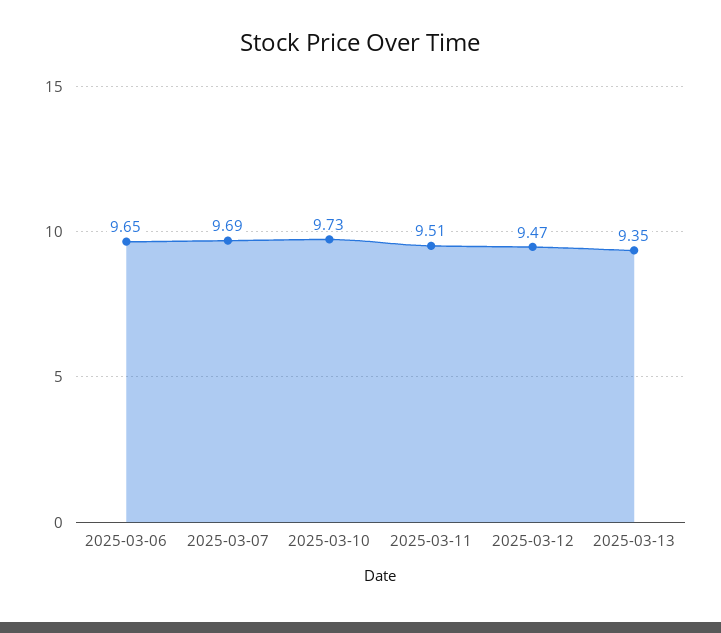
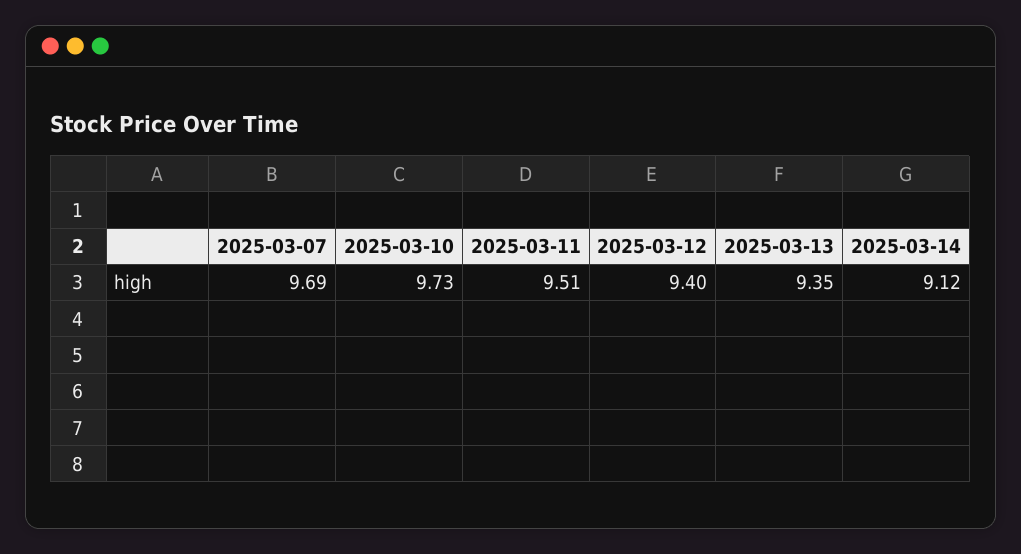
2025-03-06: 9.65 -> none
2025-03-12: 9.47 -> 9.4
2025-03-14: none -> 9.12

